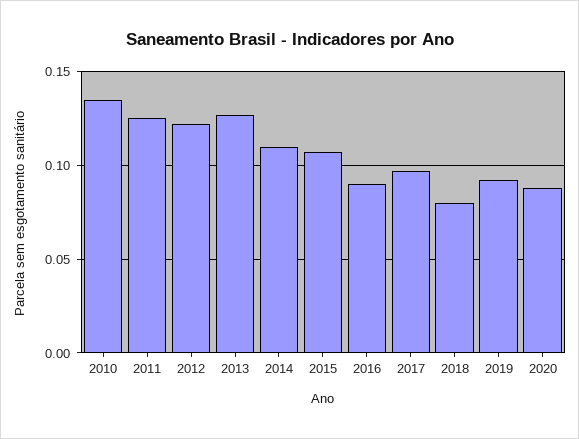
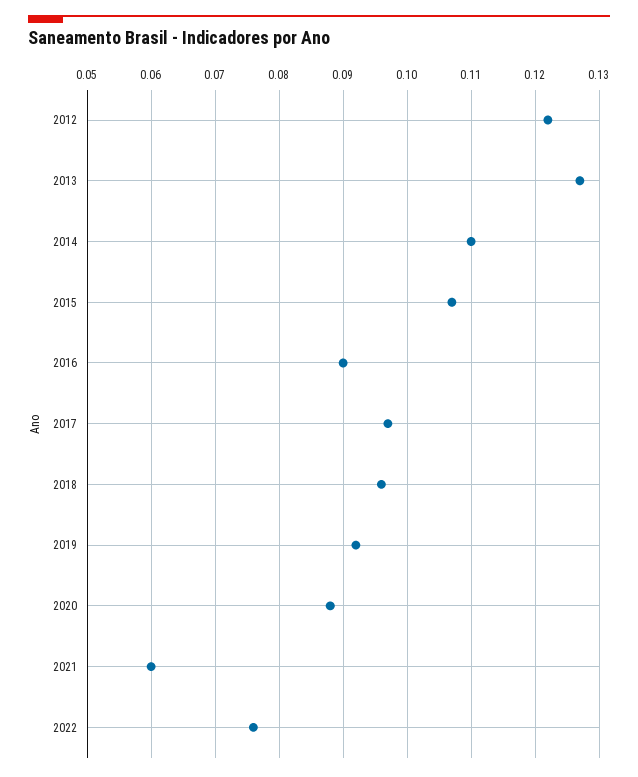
2010: 0.135 -> none
2011: 0.125 -> none
2018: 0.08 -> 0.096
2021: none -> 0.06
2022: none -> 0.076

